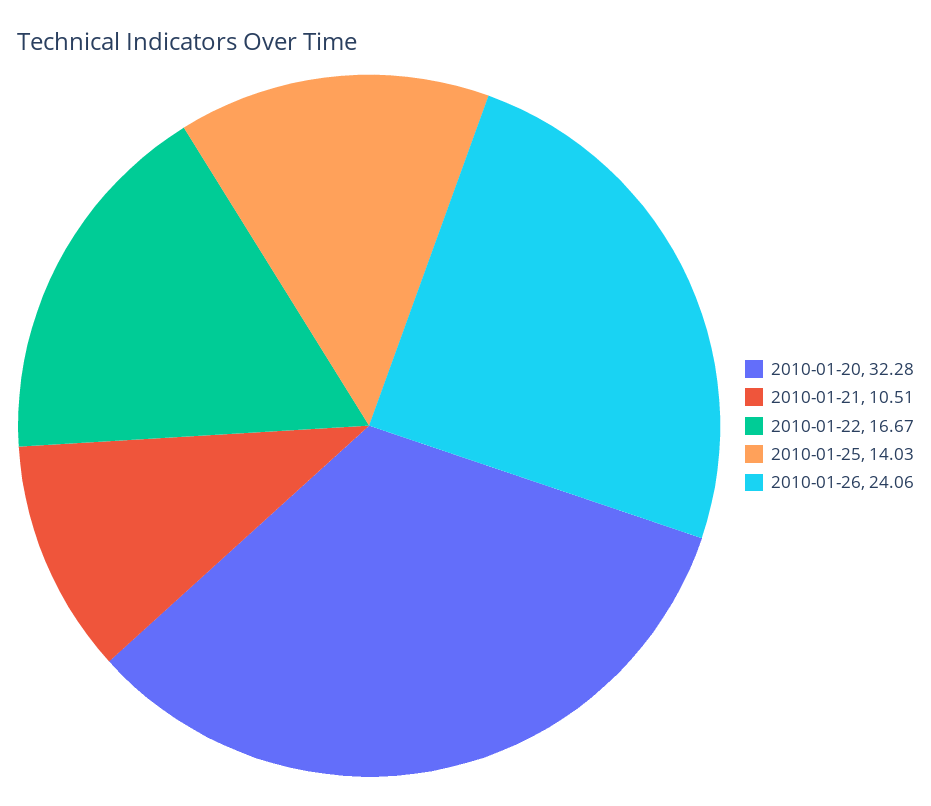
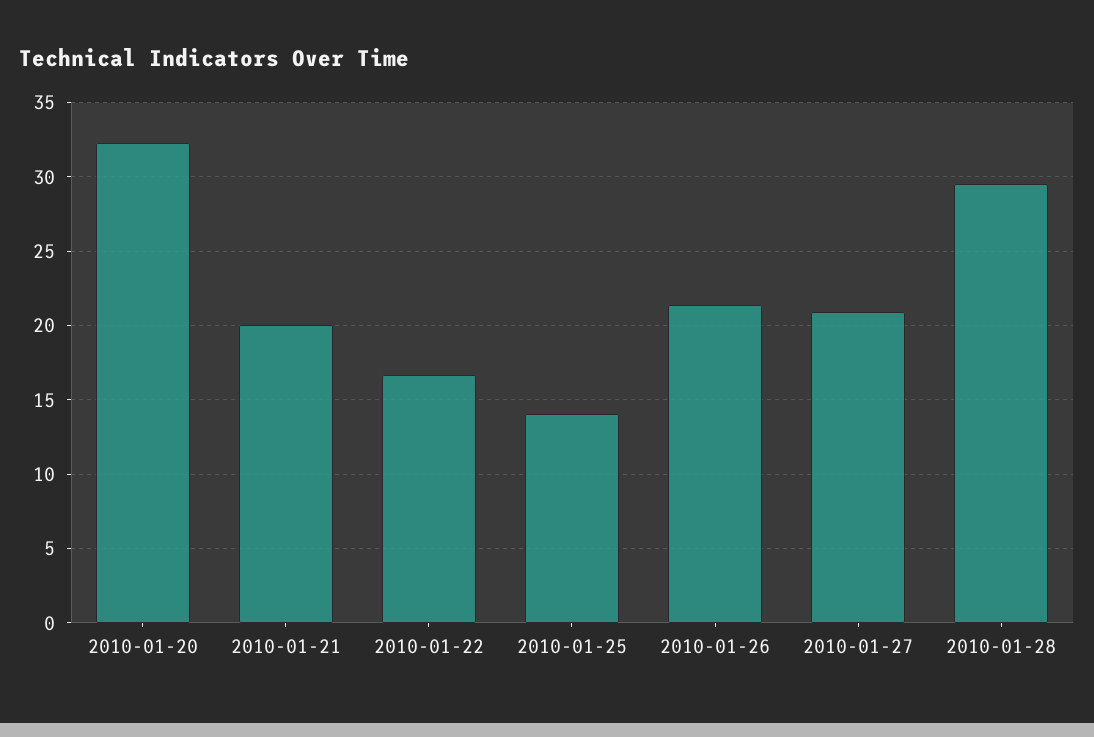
2010-01-21: 10.51 -> 20
2010-01-26: 24.06 -> 21.5
2010-01-27: none -> 21
2010-01-28: none -> 29.5

